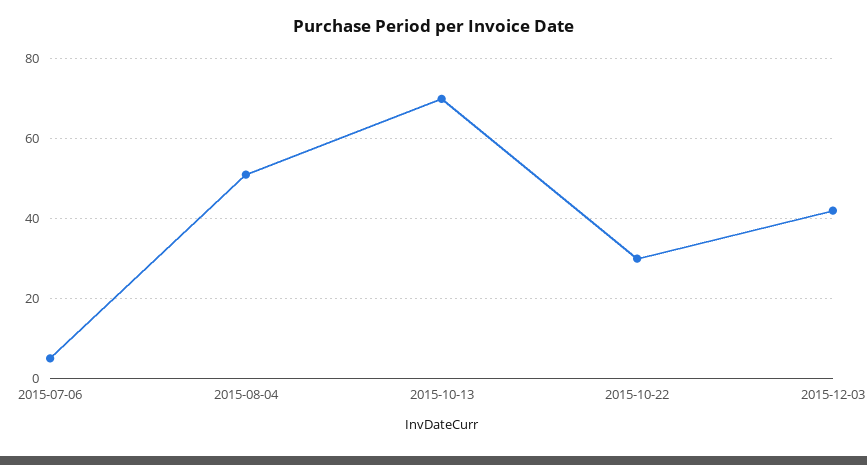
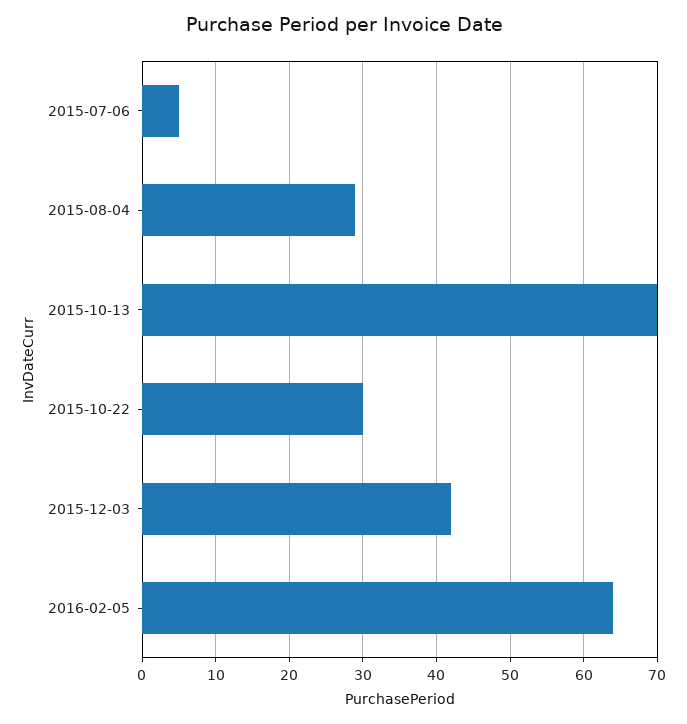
2015-08-04: 50 -> 29
2016-02-05: none -> 64

